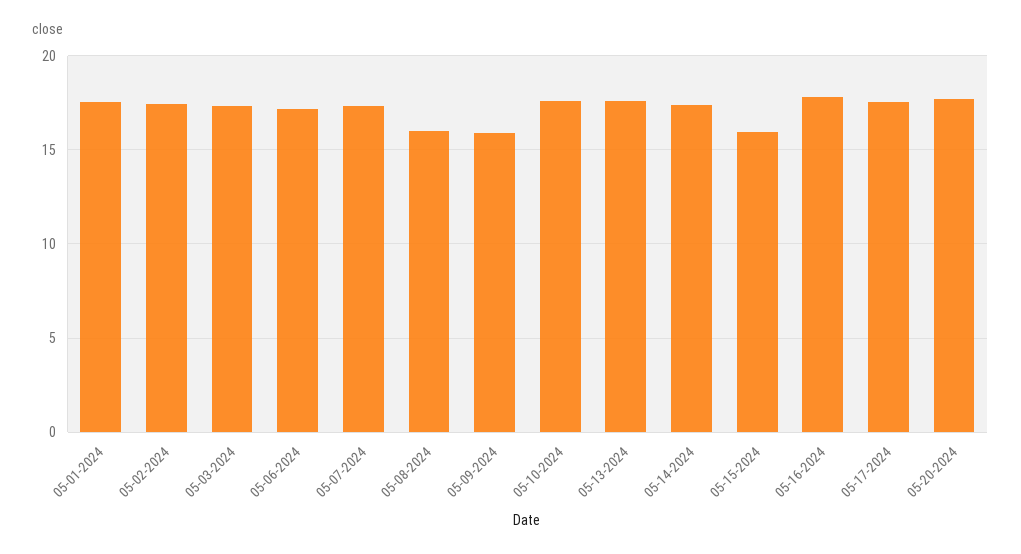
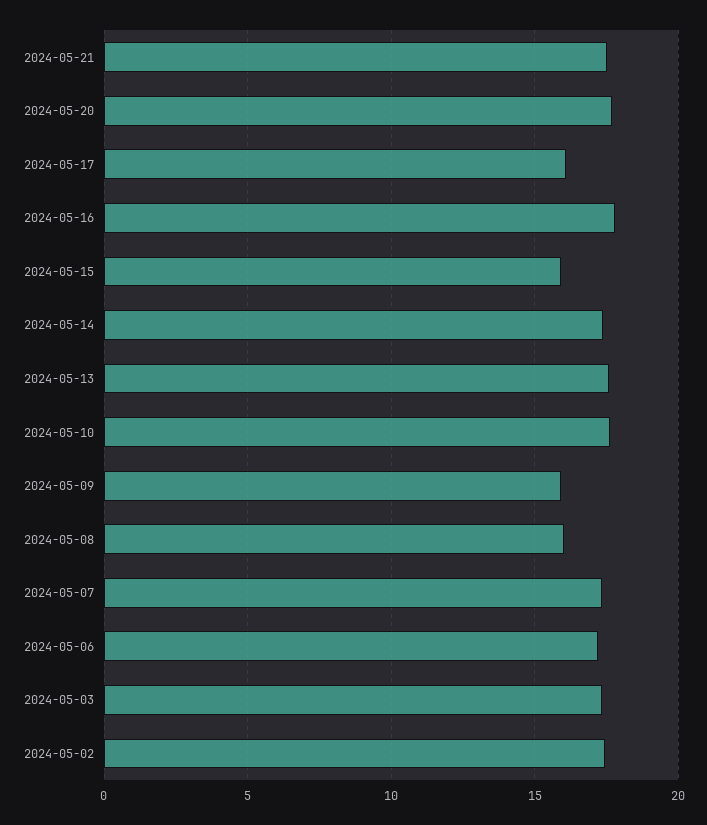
05-01-2024: 17.5 -> none
05-17-2024: 17.5 -> 16
2024-05-21: none -> 17.5

